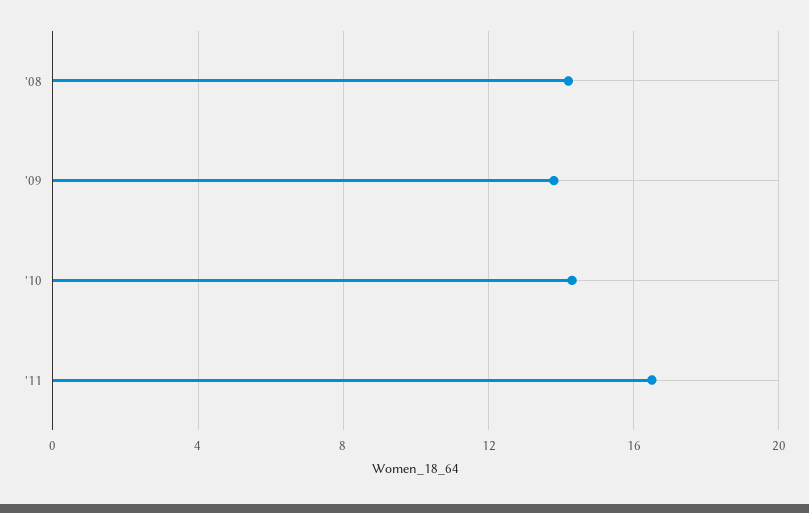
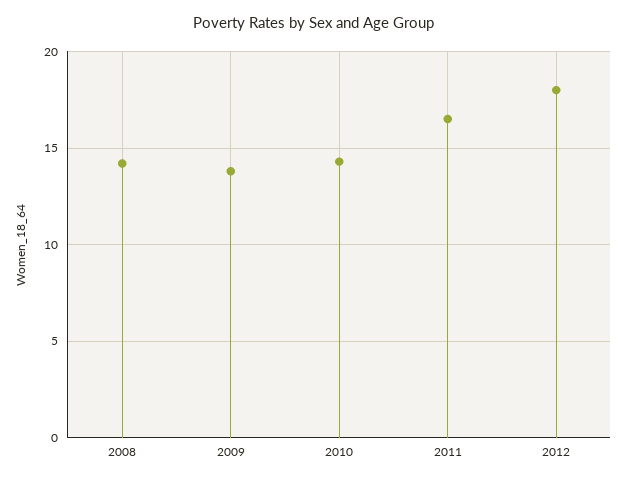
2012: none -> 18

